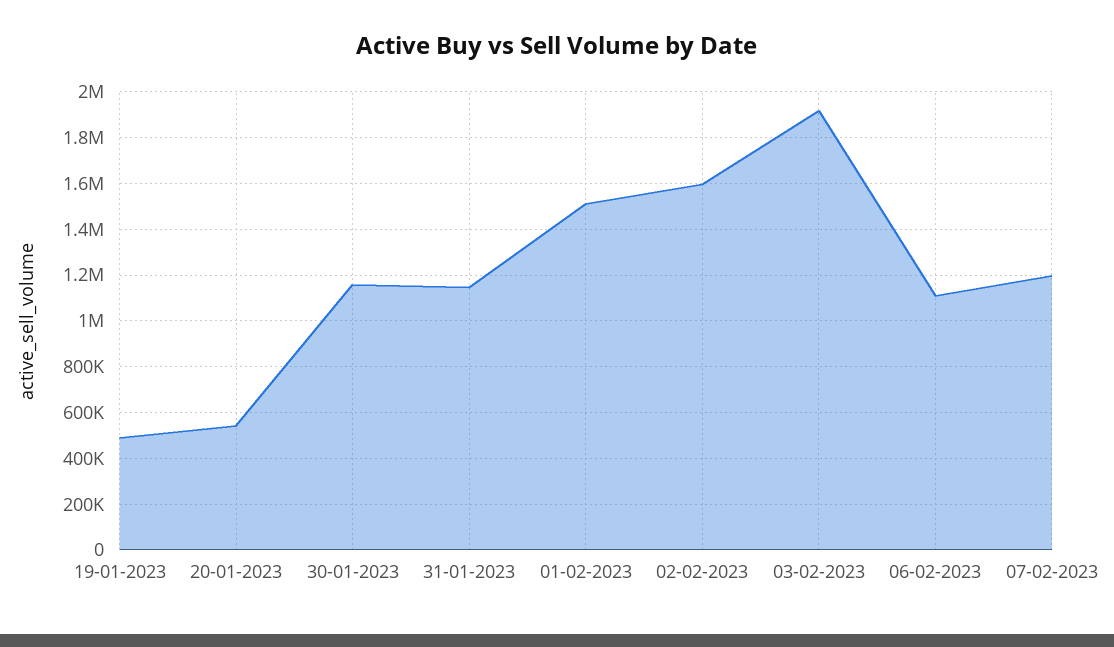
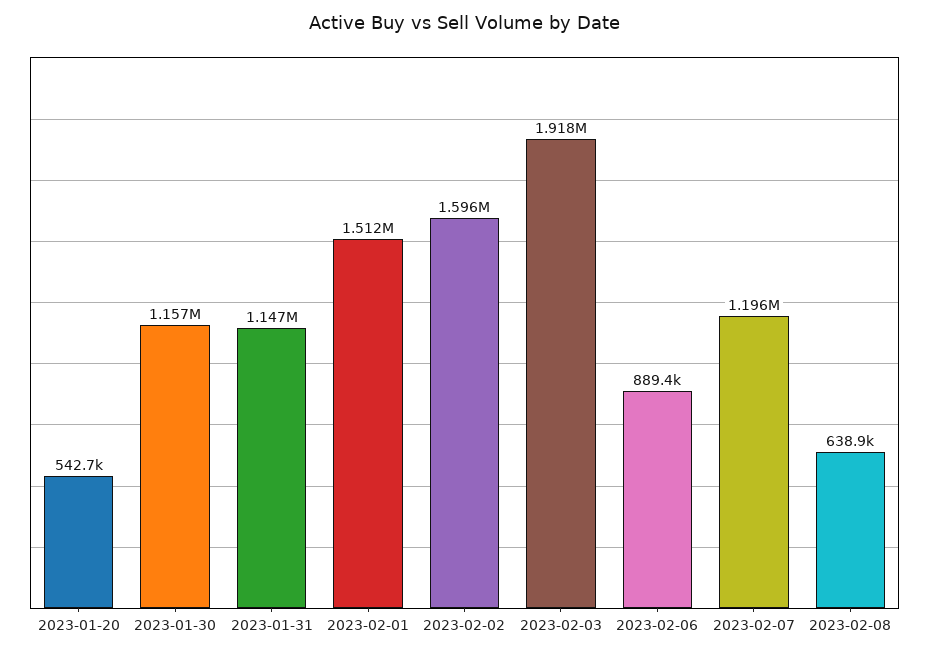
19-01-2023: 500000 -> none
06-02-2023: 1100000 -> 889400
2023-02-08: none -> 638900

